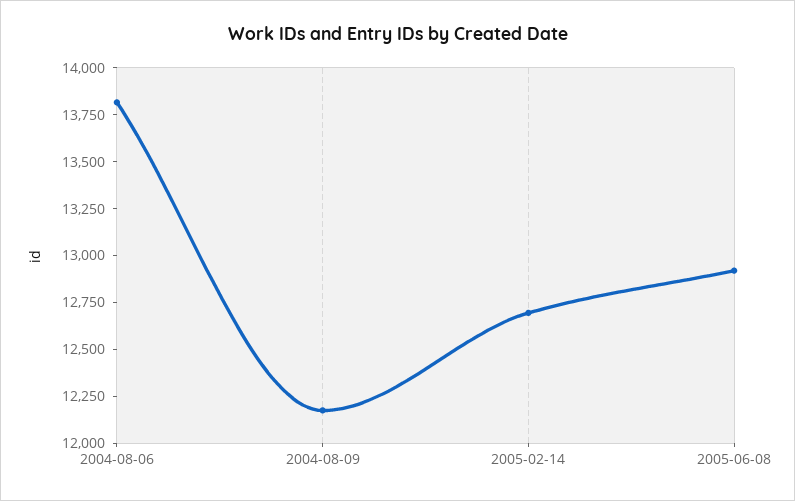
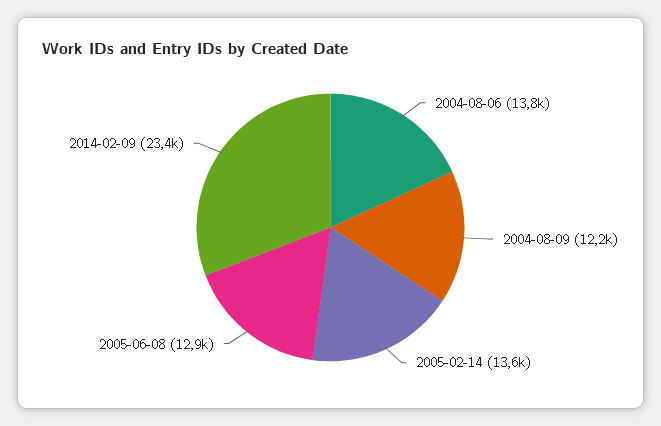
2005-02-14: 12700 -> 13600
2014-02-09: none -> 23400

